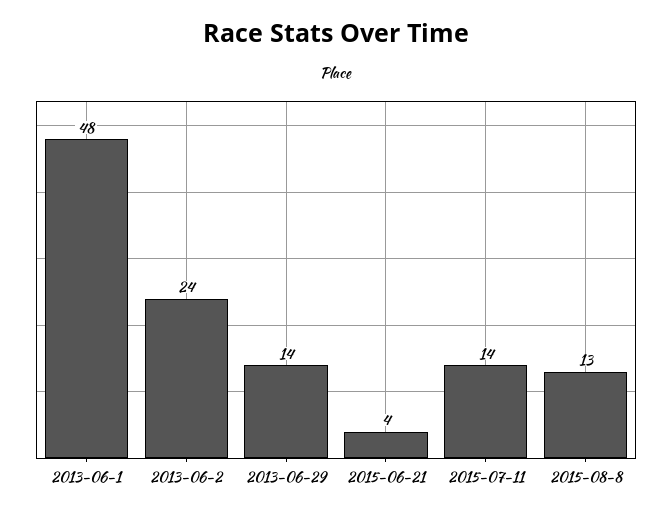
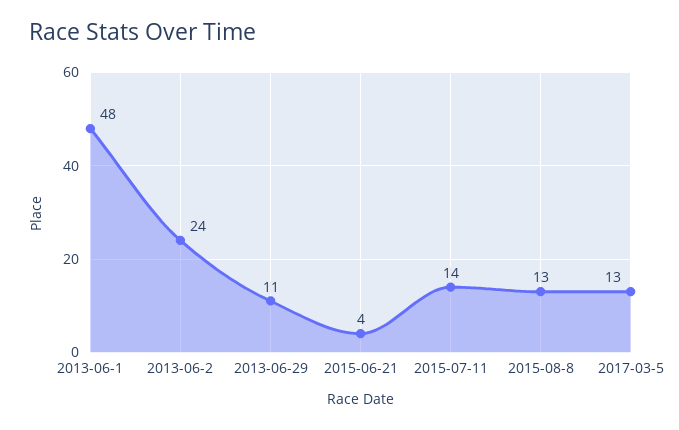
2013-06-29: 14 -> 11
2017-03-5: none -> 13

